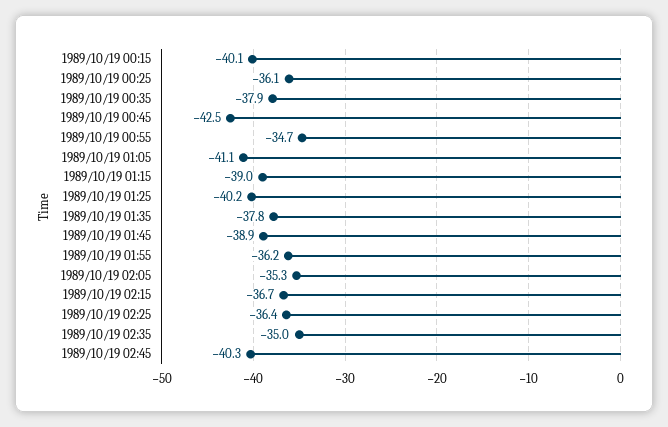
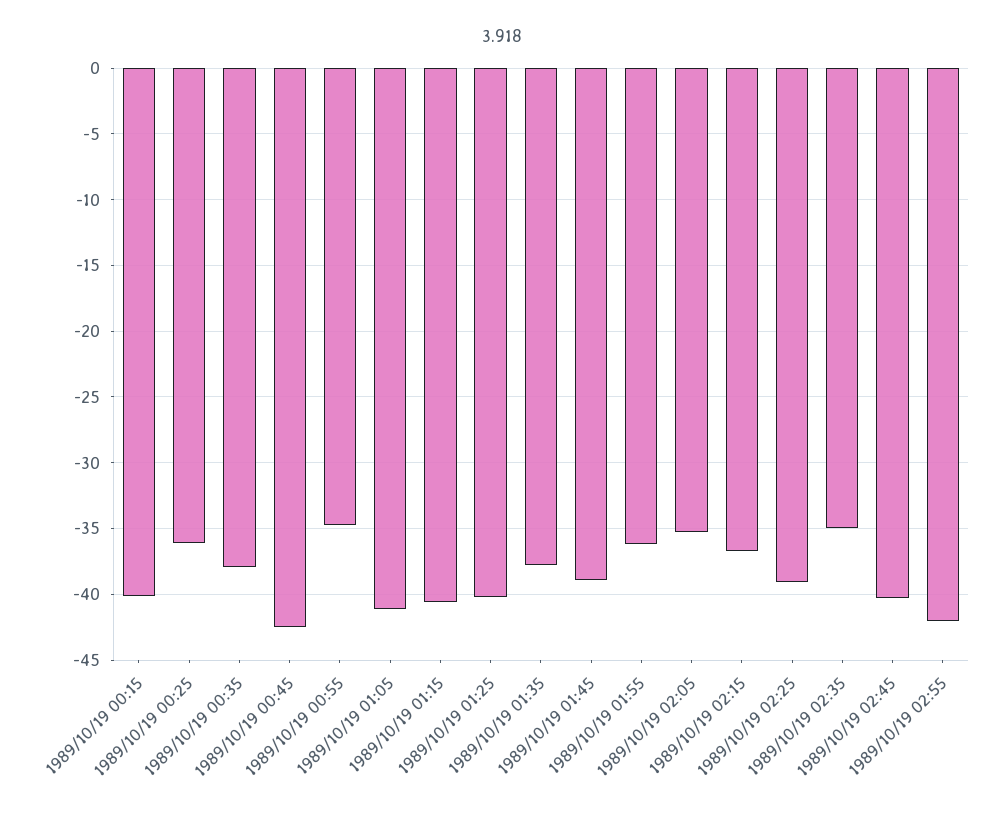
1989/10/19 01:15: -39 -> -40.5
1989/10/19 02:25: -36.4 -> -39
1989/10/19 02:55: none -> -42

